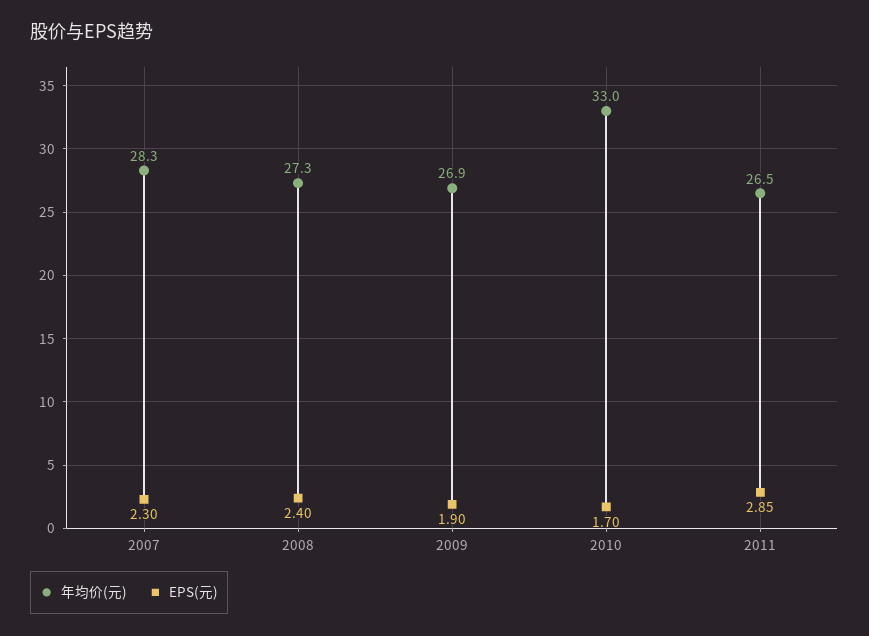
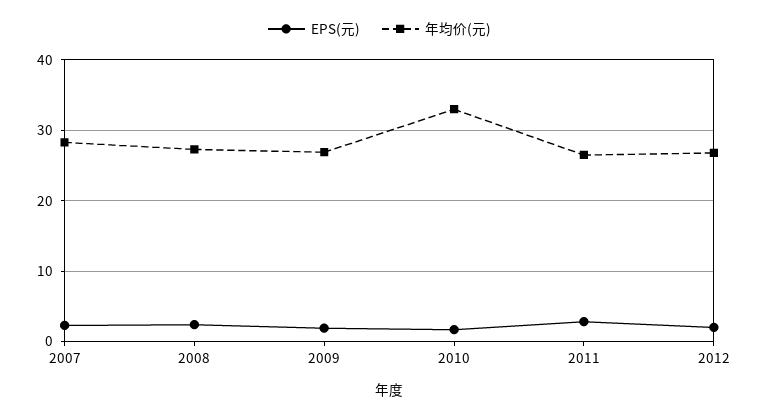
EPS(元), 2012: none -> 2
年均价(元), 2012: none -> 27

